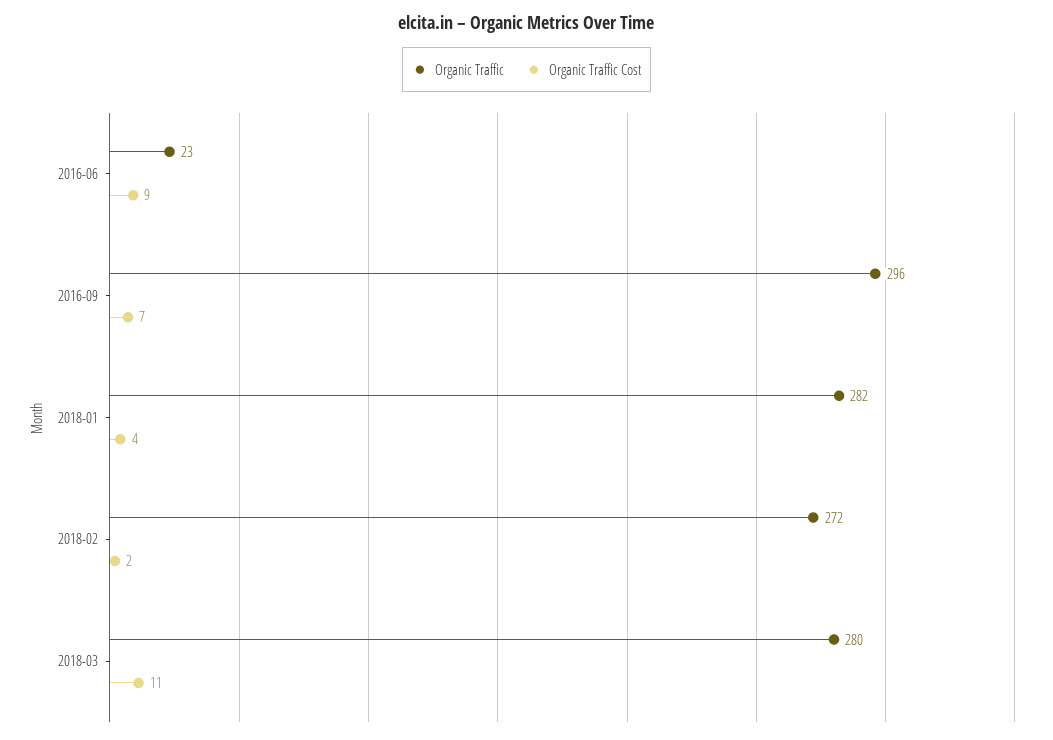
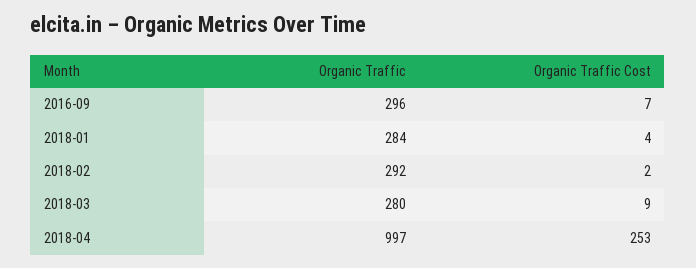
Organic Traffic, 2016-06: 23 -> none
Organic Traffic Cost, 2016-06: 9 -> none
Organic Traffic, 2018-01: 282 -> 284
Organic Traffic, 2018-02: 272 -> 292
Organic Traffic Cost, 2018-03: 11 -> 9
Organic Traffic, 2018-04: none -> 997
Organic Traffic Cost, 2018-04: none -> 253

